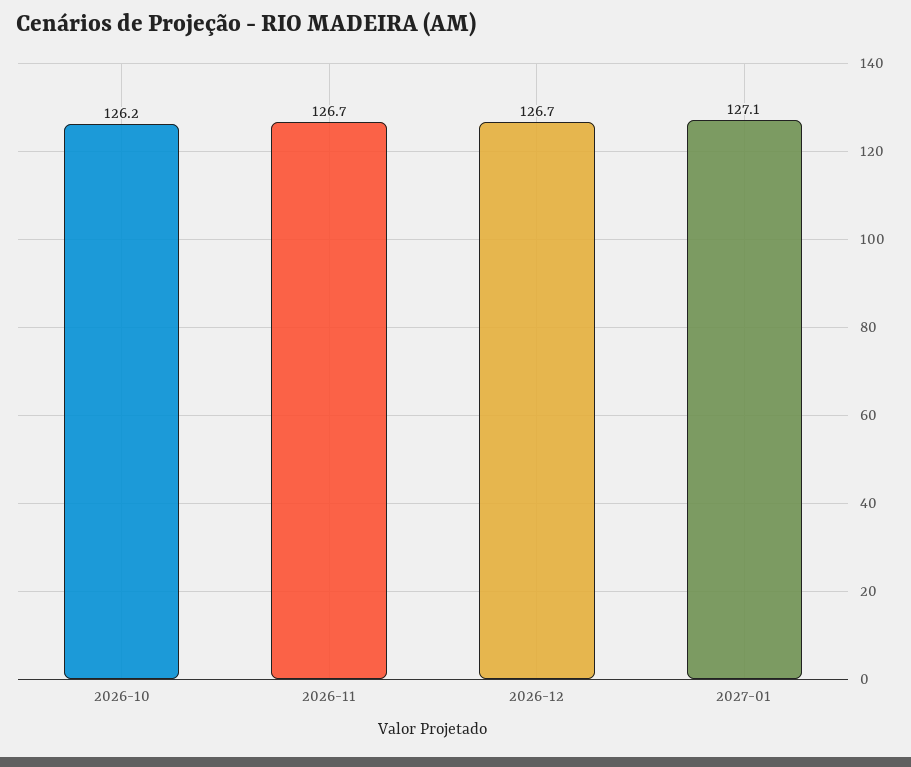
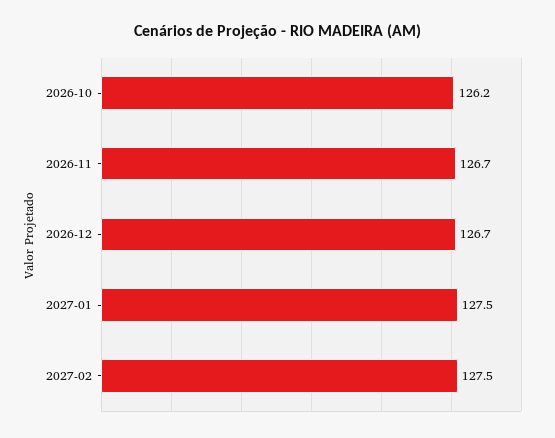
2027-01: 127.1 -> 127.5
2027-02: none -> 127.5

